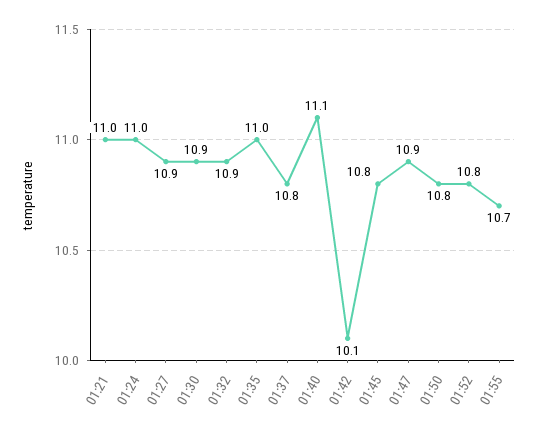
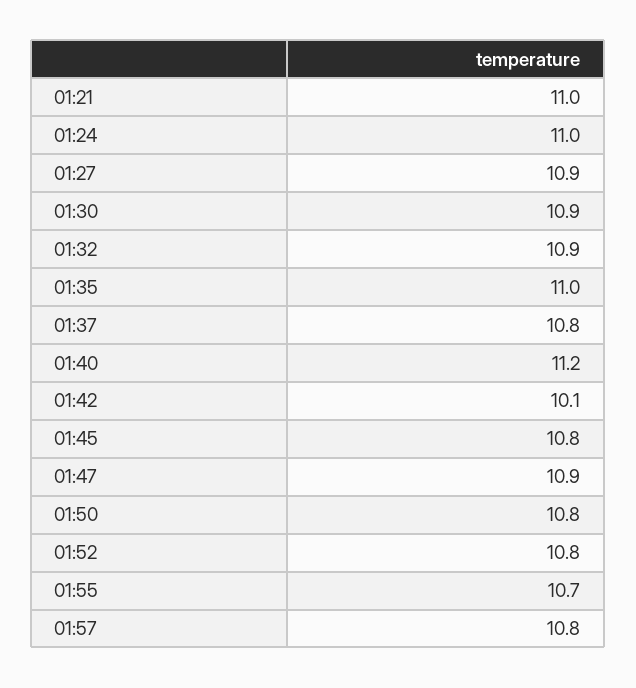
01:40: 11.1 -> 11.2
01:57: none -> 10.8

